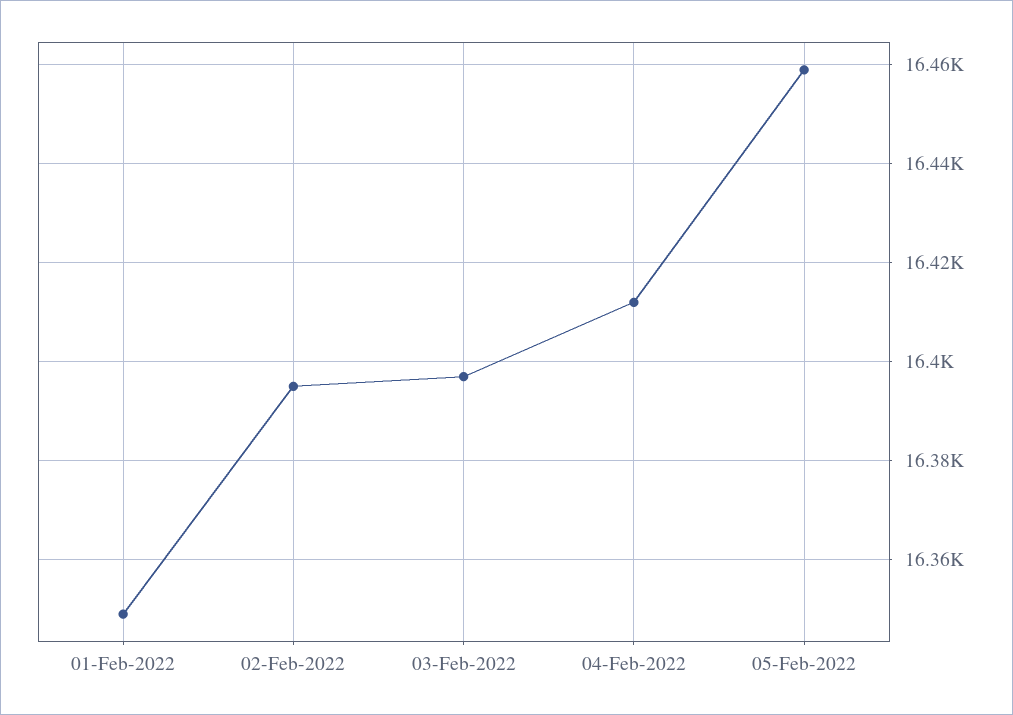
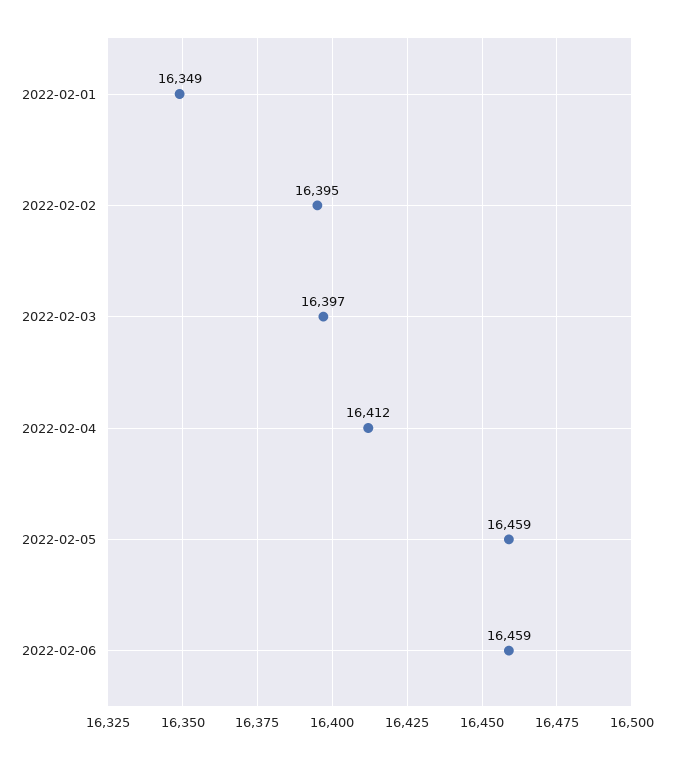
2022-02-06: none -> 16459

